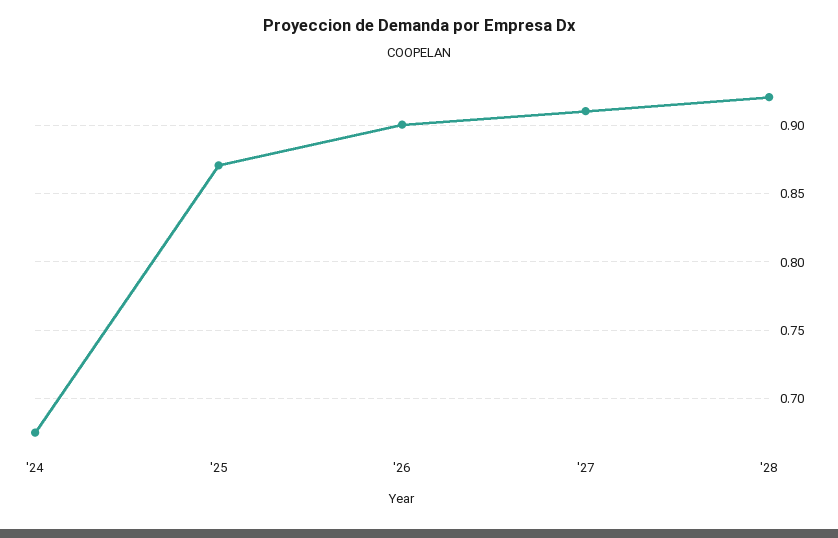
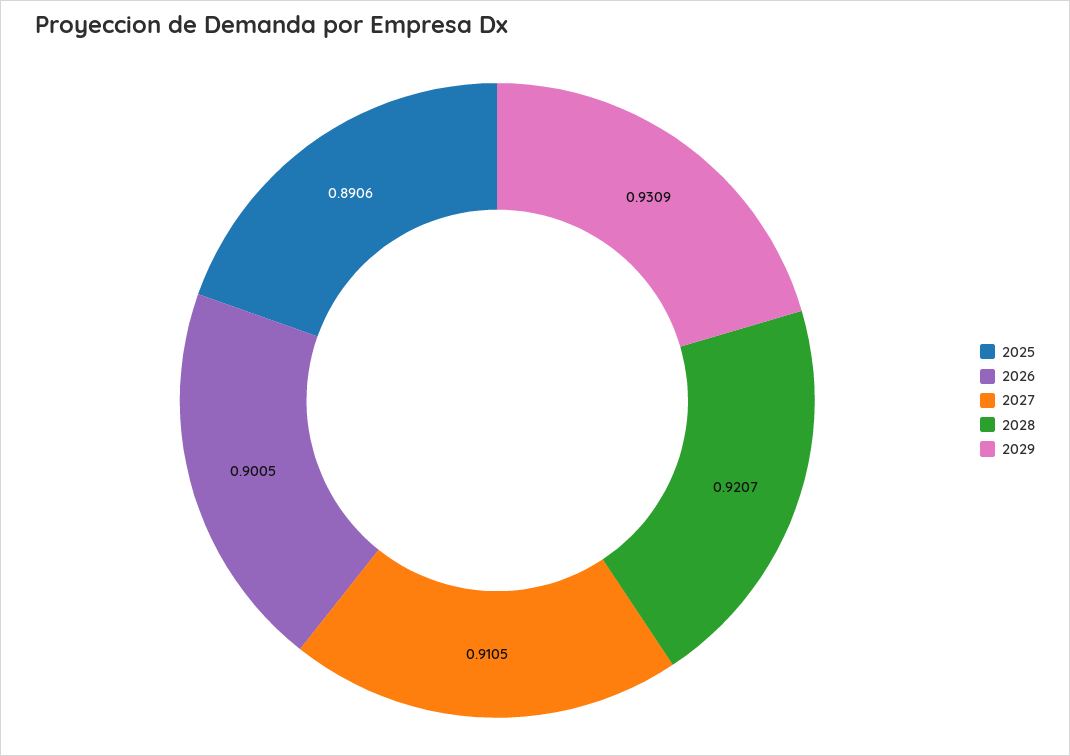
'24: 0.675 -> none
'25: 0.87 -> 0.8906
2029: none -> 0.9309

